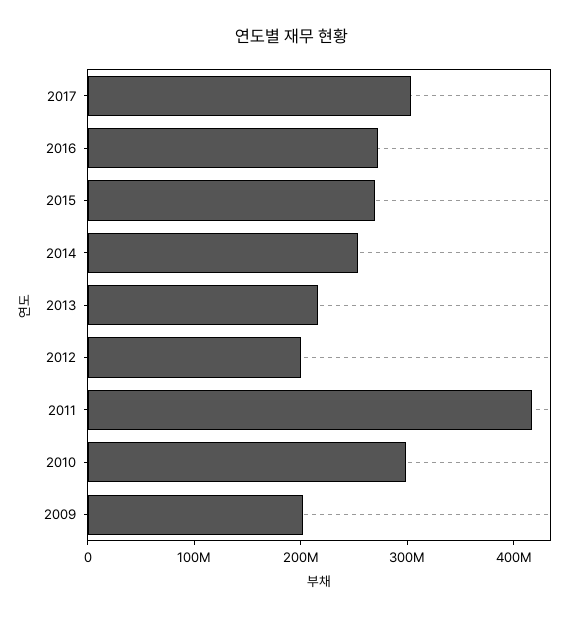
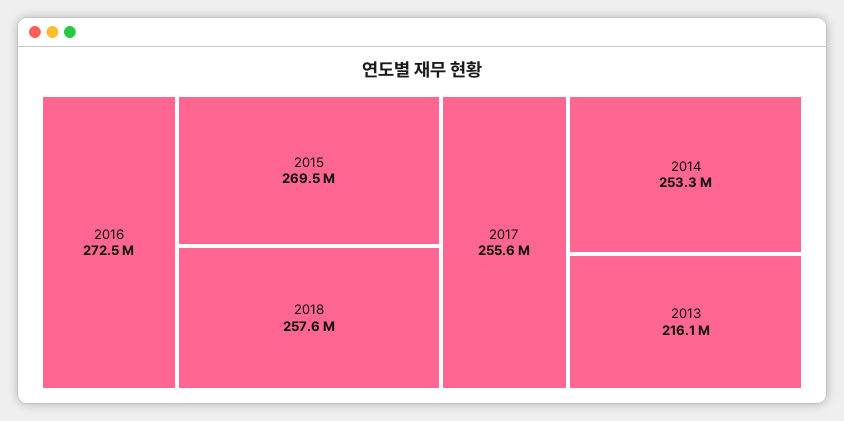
2017: 300000000 -> 255600000
2012: 200000000 -> none
2011: 420000000 -> none
2010: 300000000 -> none
2009: 200000000 -> none
2018: none -> 257600000

